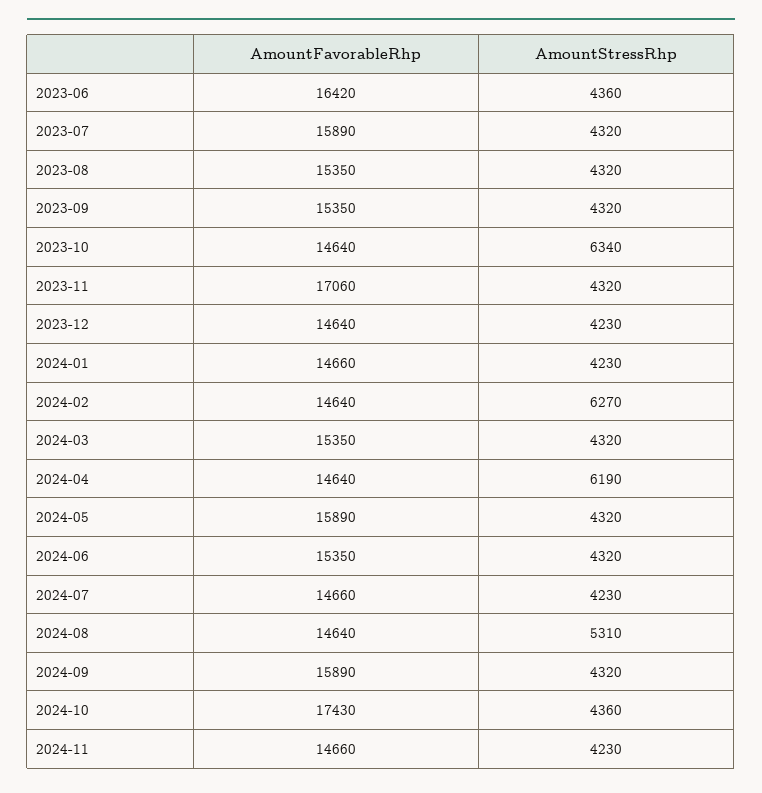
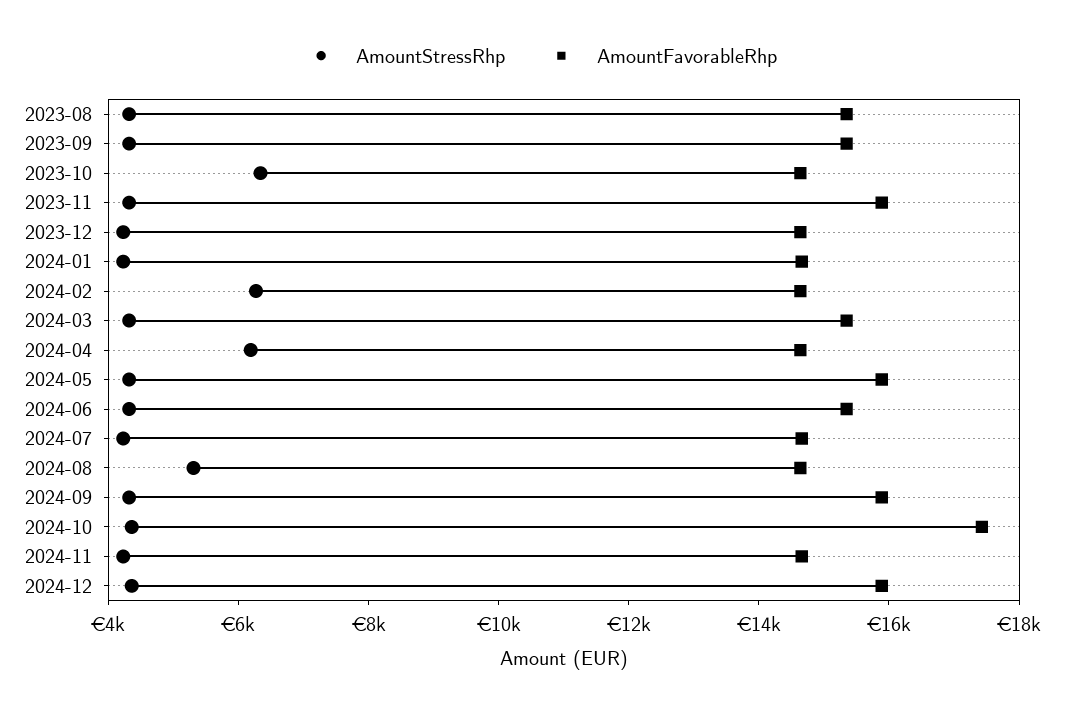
AmountFavorableRhp, 2023-06: 16420 -> none
AmountStressRhp, 2023-06: 4360 -> none
AmountFavorableRhp, 2023-07: 15890 -> none
AmountStressRhp, 2023-07: 4320 -> none
AmountFavorableRhp, 2023-11: 17060 -> 16000
AmountStressRhp, 2024-12: none -> 4500
AmountFavorableRhp, 2024-12: none -> 16000

